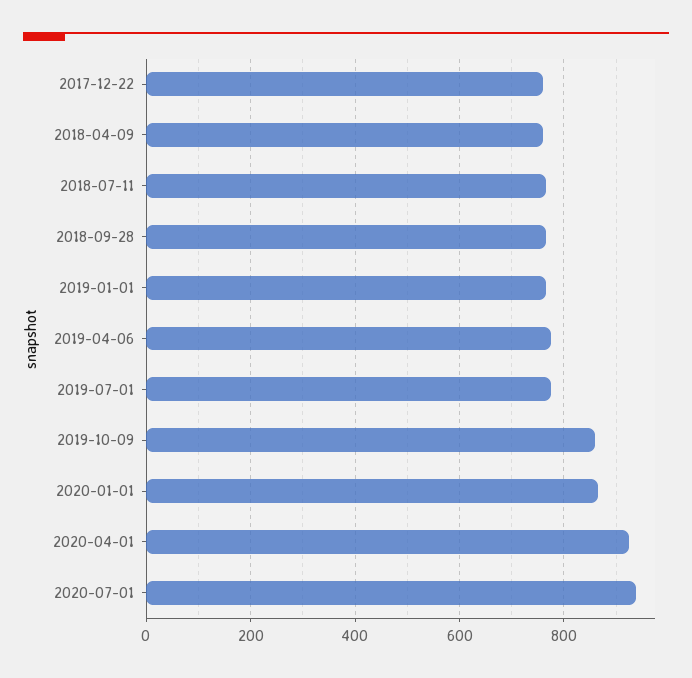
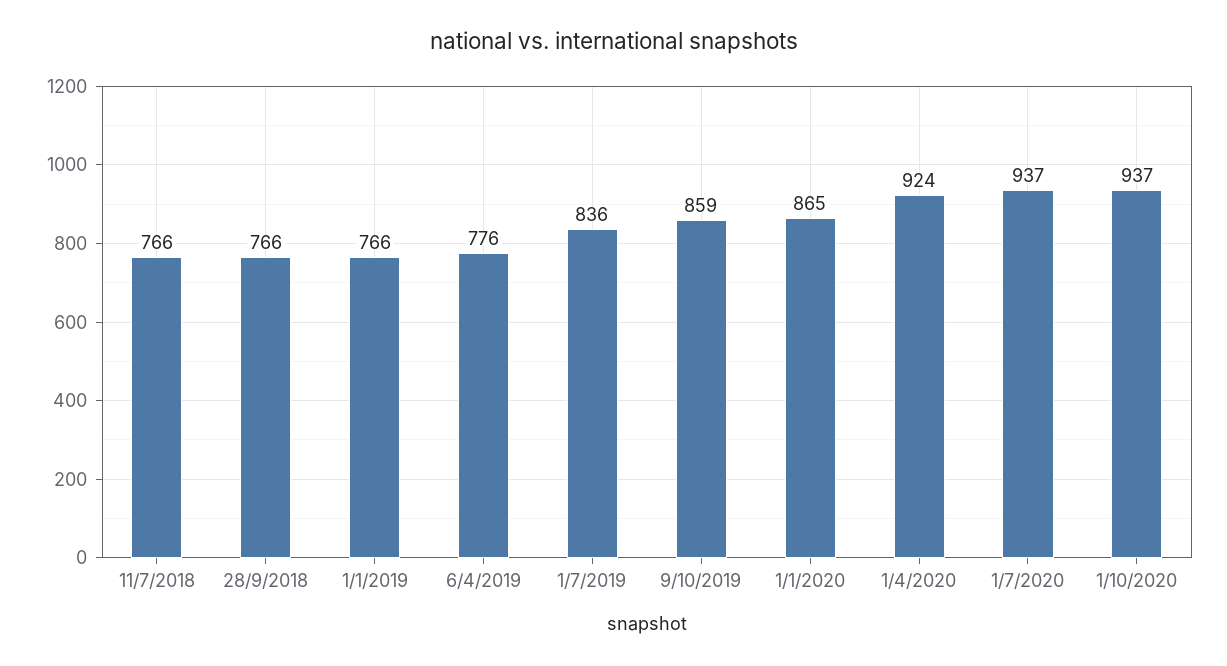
2017-12-22: 760 -> none
2018-04-09: 760 -> none
2019-07-01: 780 -> 836
1/10/2020: none -> 937

